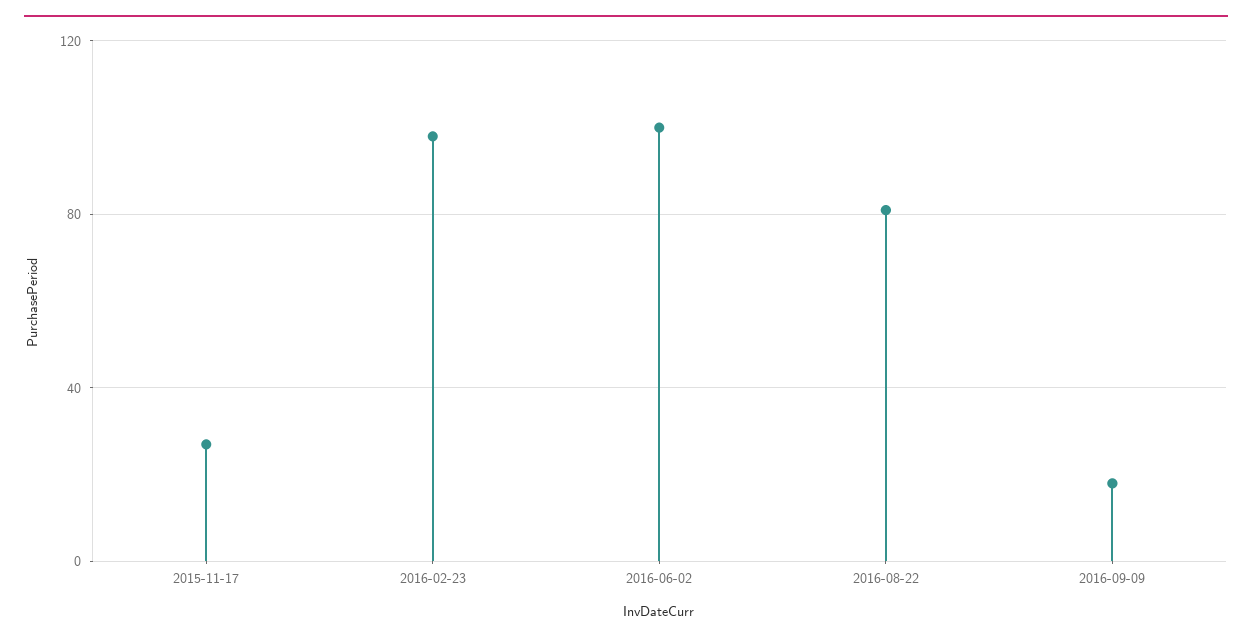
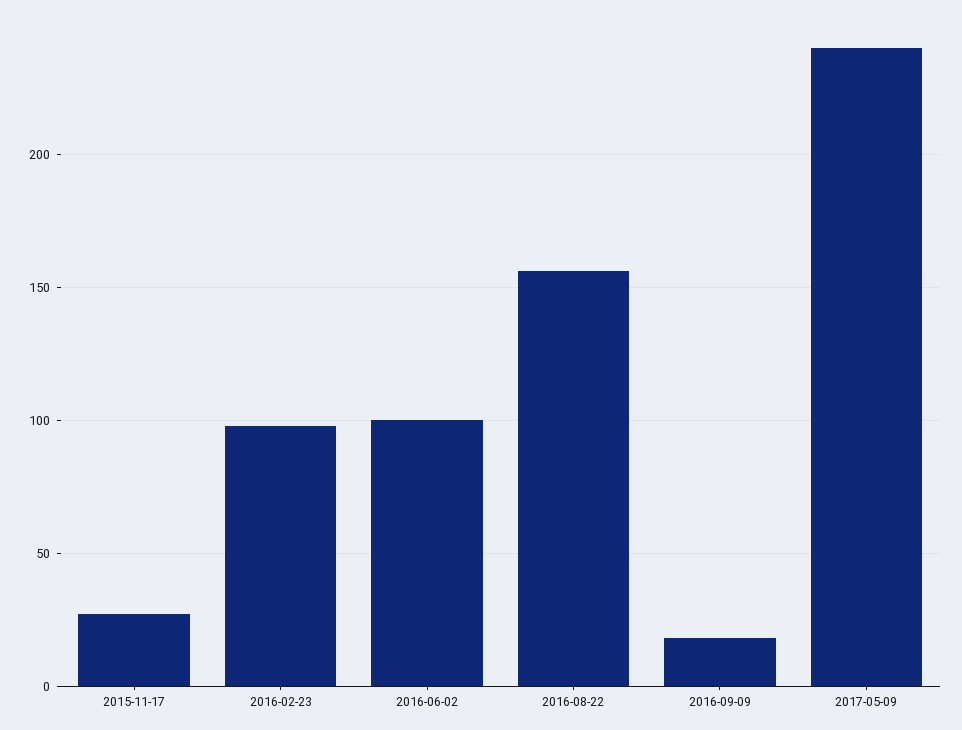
2016-08-22: 80 -> 155
2017-05-09: none -> 240

